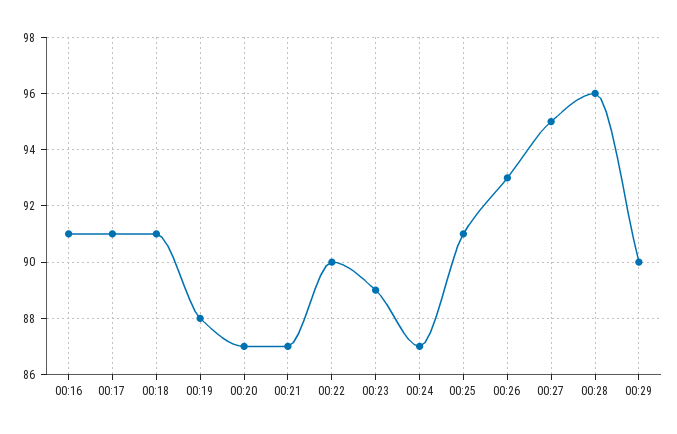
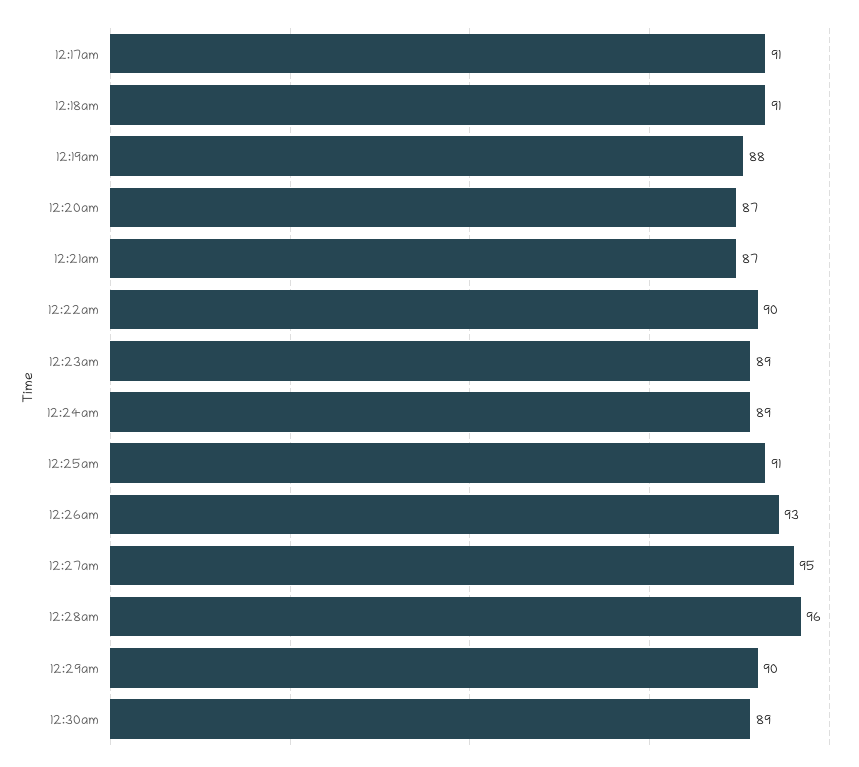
00:16: 91 -> none
00:24: 87 -> 89
12:30am: none -> 89

